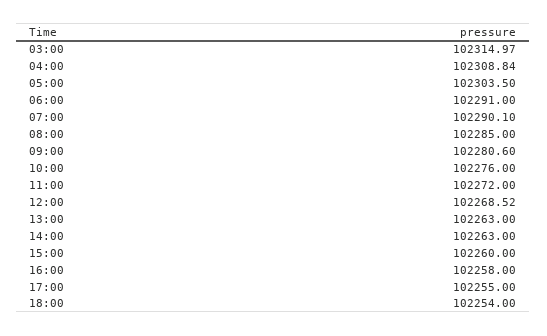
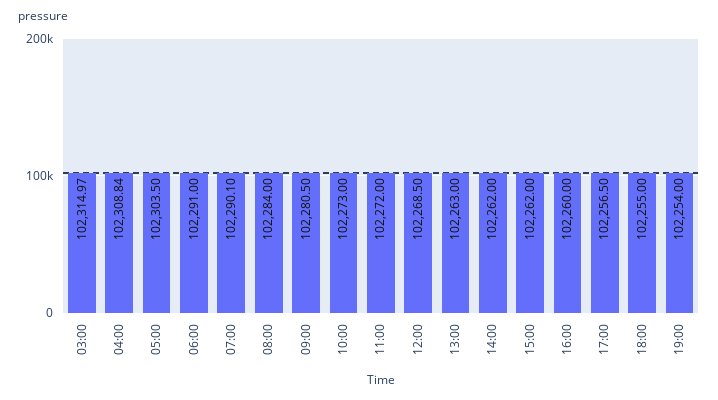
08:00: 102285 -> 102284
09:00: 102280.6 -> 102280.5
10:00: 102276 -> 102273
12:00: 102268.52 -> 102268.5
14:00: 102263 -> 102262
15:00: 102260 -> 102262
16:00: 102258 -> 102260
17:00: 102255 -> 102256.5
18:00: 102254 -> 102255
19:00: none -> 102254

